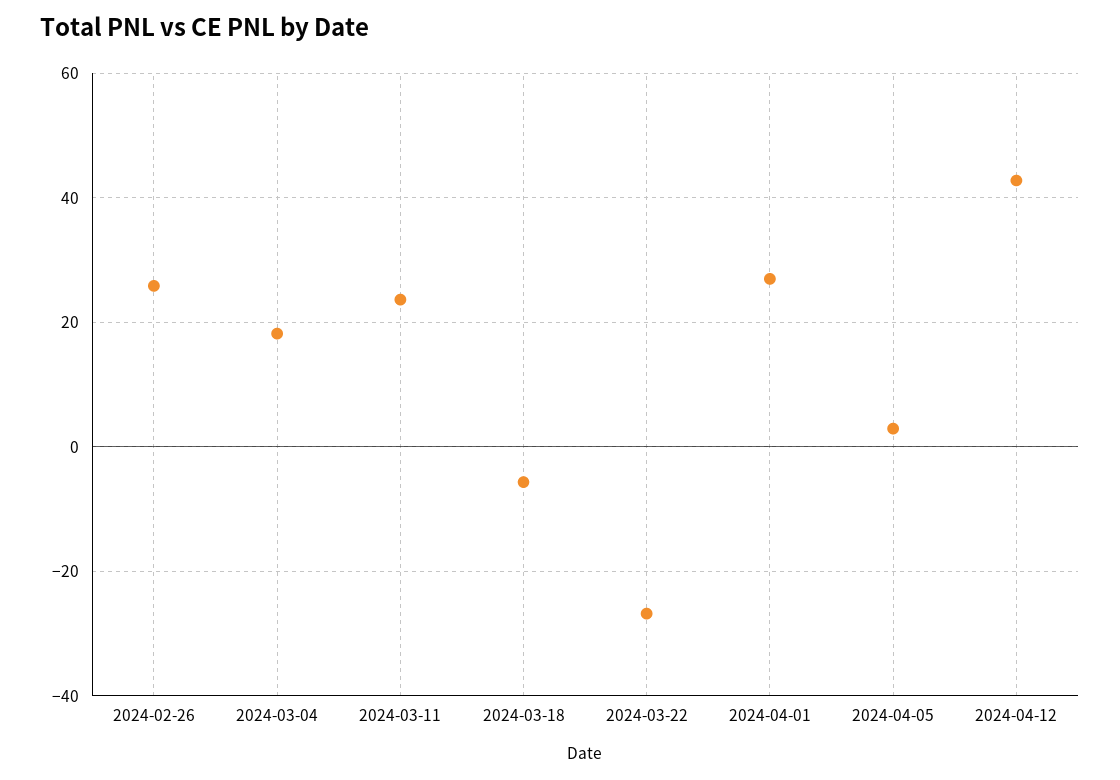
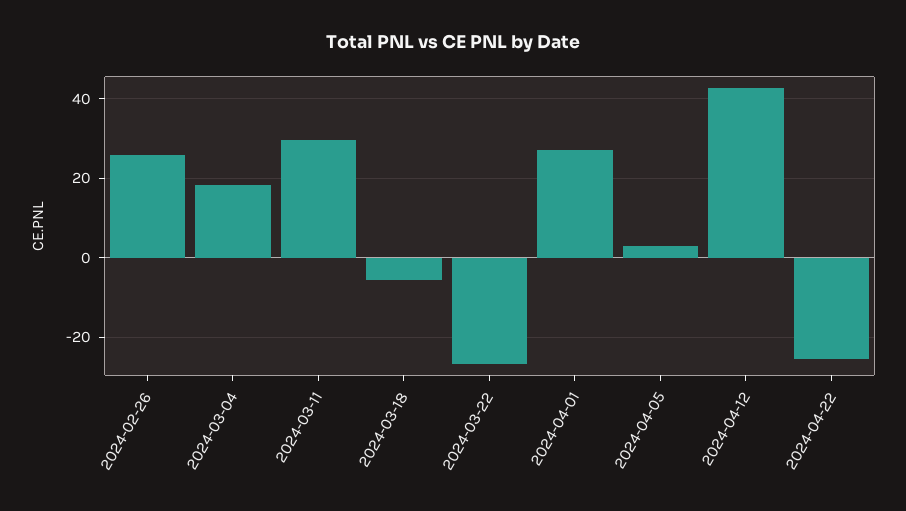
2024-03-11: 24 -> 30
2024-04-22: none -> -26

